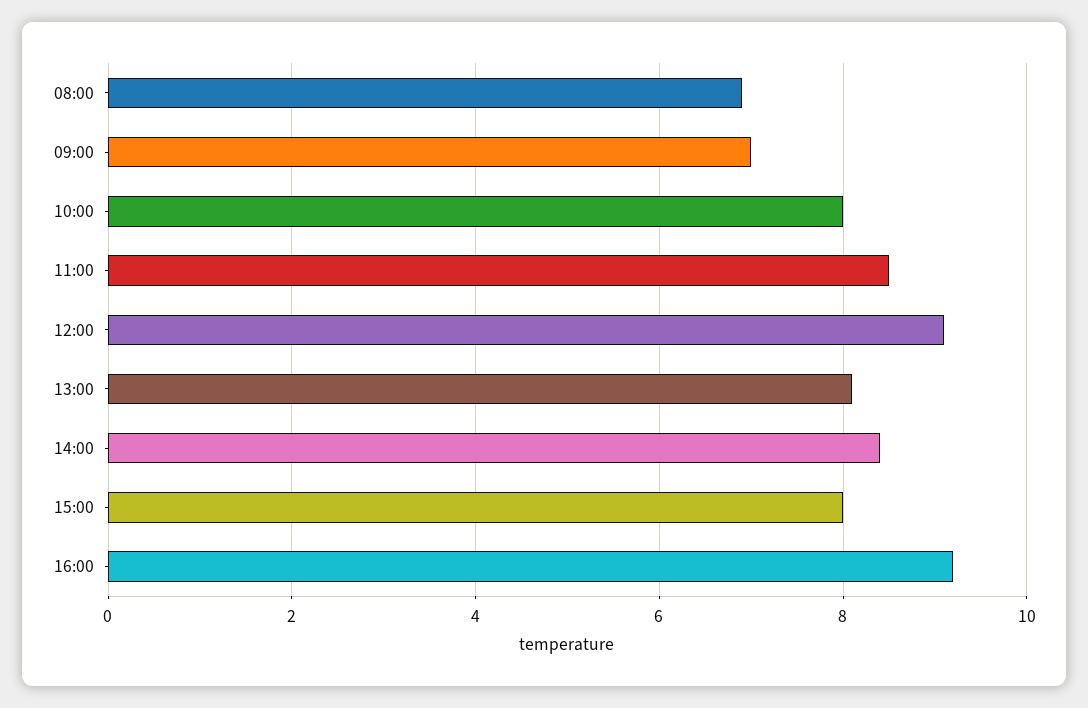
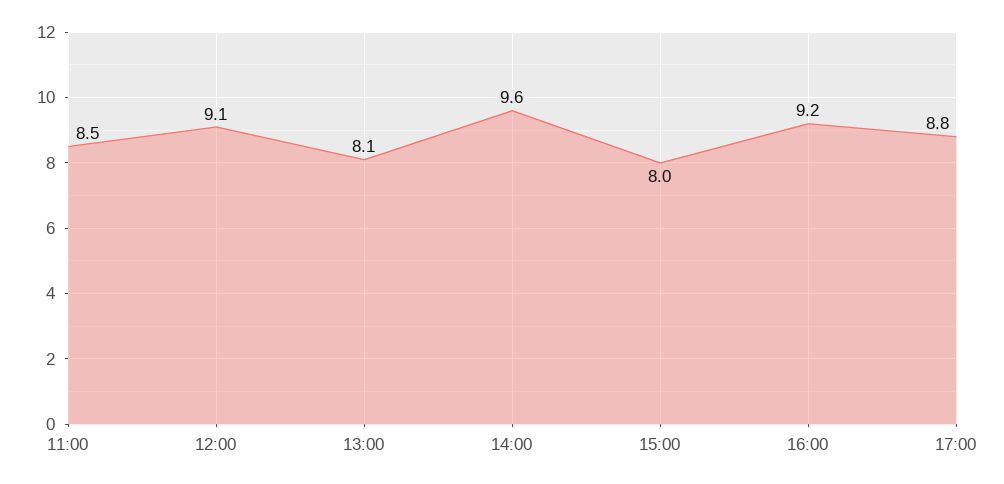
08:00: 7 -> none
09:00: 7 -> none
10:00: 8 -> none
14:00: 8.5 -> 9.6
17:00: none -> 8.8

